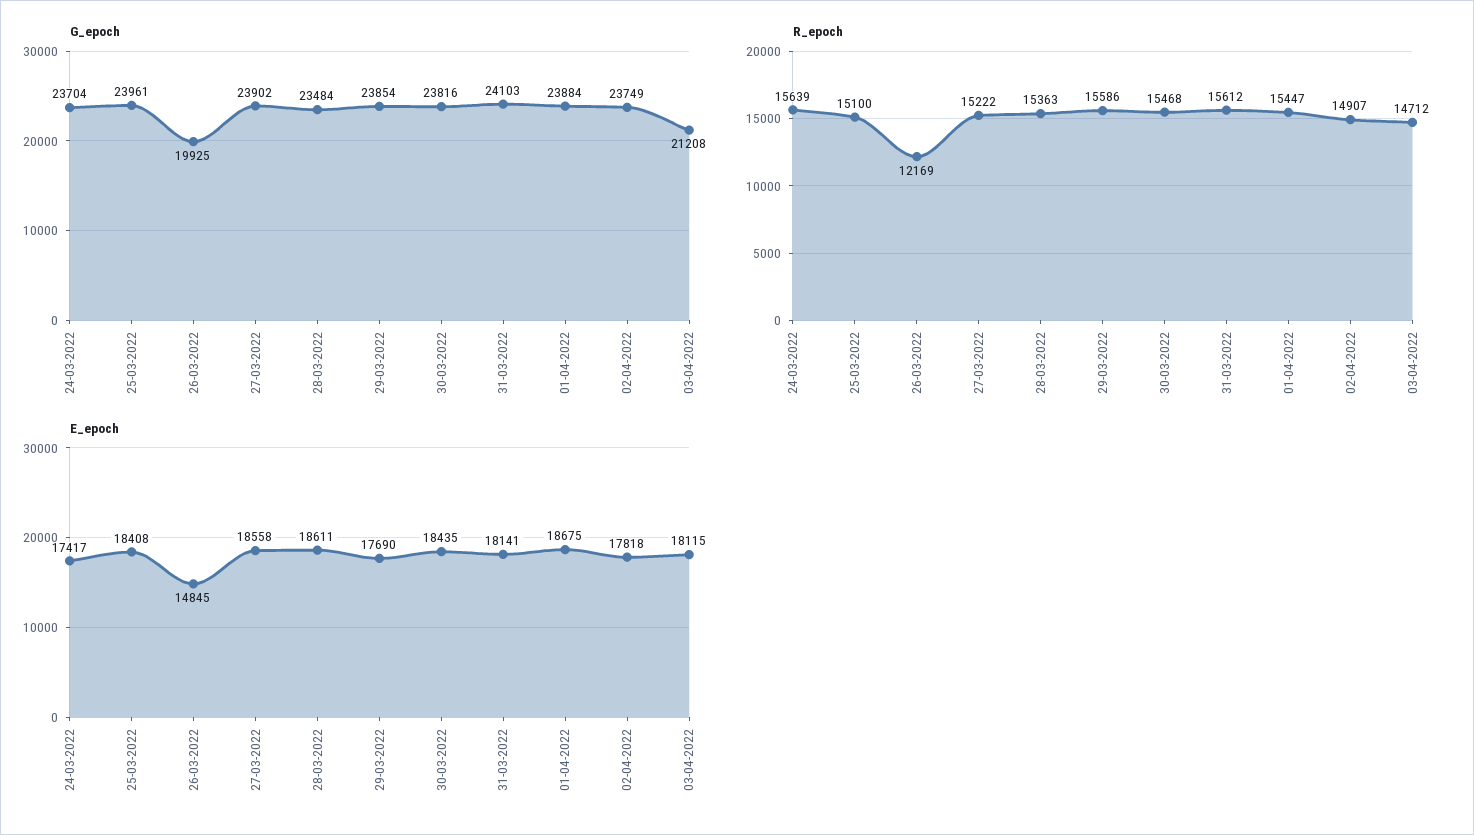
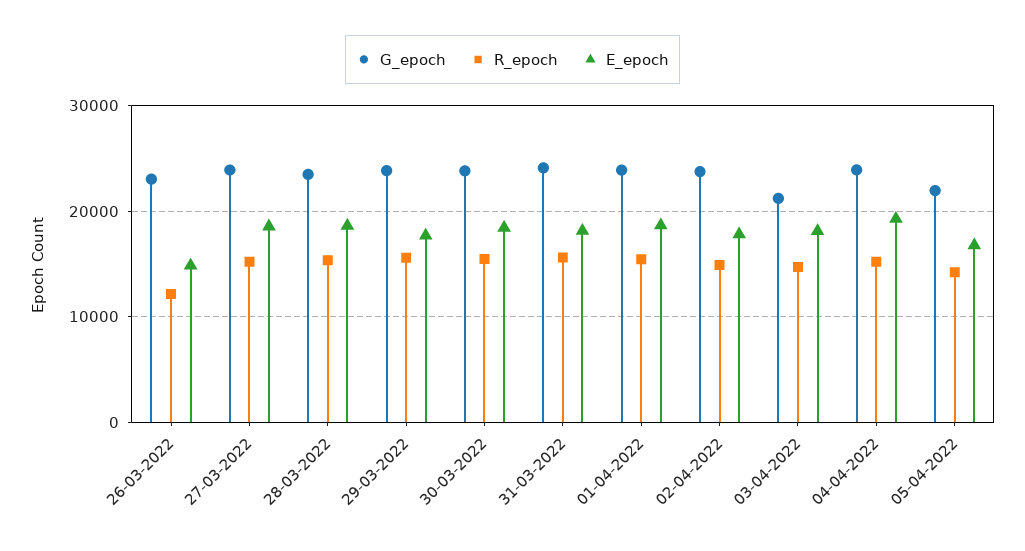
G_epoch, 24-03-2022: 23704 -> none
G_epoch, 25-03-2022: 23961 -> none
G_epoch, 26-03-2022: 19925 -> 23000
R_epoch, 24-03-2022: 15639 -> none
R_epoch, 25-03-2022: 15100 -> none
E_epoch, 24-03-2022: 17417 -> none
E_epoch, 25-03-2022: 18408 -> none
G_epoch, 04-04-2022: none -> 24000
R_epoch, 04-04-2022: none -> 15000
E_epoch, 04-04-2022: none -> 19000
G_epoch, 05-04-2022: none -> 22000
R_epoch, 05-04-2022: none -> 14000
E_epoch, 05-04-2022: none -> 17000

